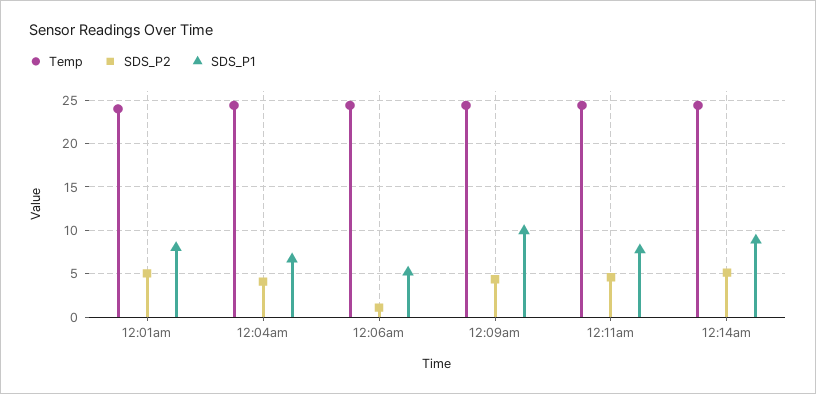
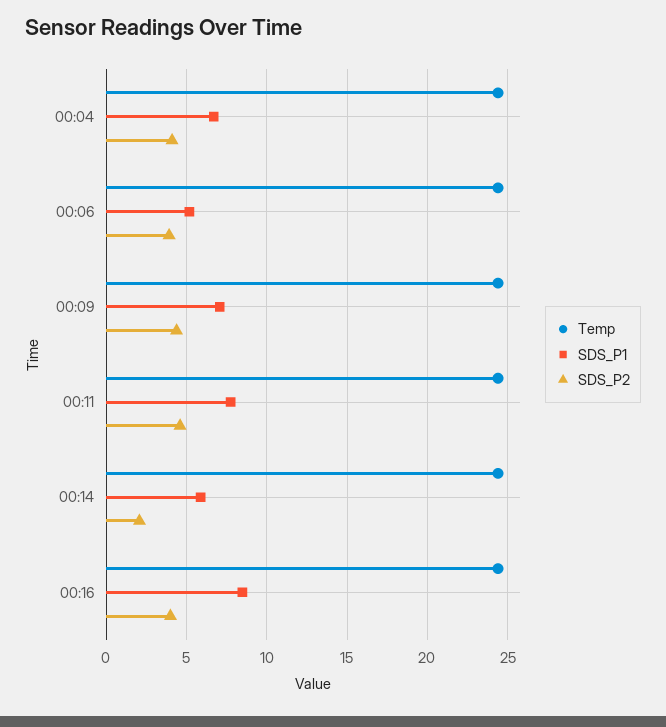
Temp, 12:01am: 24 -> none
SDS_P2, 12:01am: 5 -> none
SDS_P1, 12:01am: 8 -> none
SDS_P2, 12:06am: 1 -> 4
SDS_P1, 12:09am: 10 -> 7
SDS_P2, 12:14am: 5 -> 2
SDS_P1, 12:14am: 9 -> 6
Temp, 00:16: none -> 24.5
SDS_P1, 00:16: none -> 8.5
SDS_P2, 00:16: none -> 4

